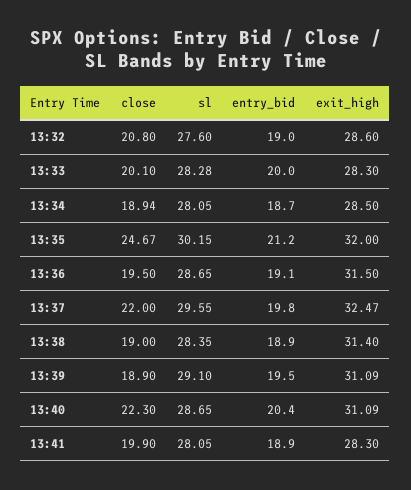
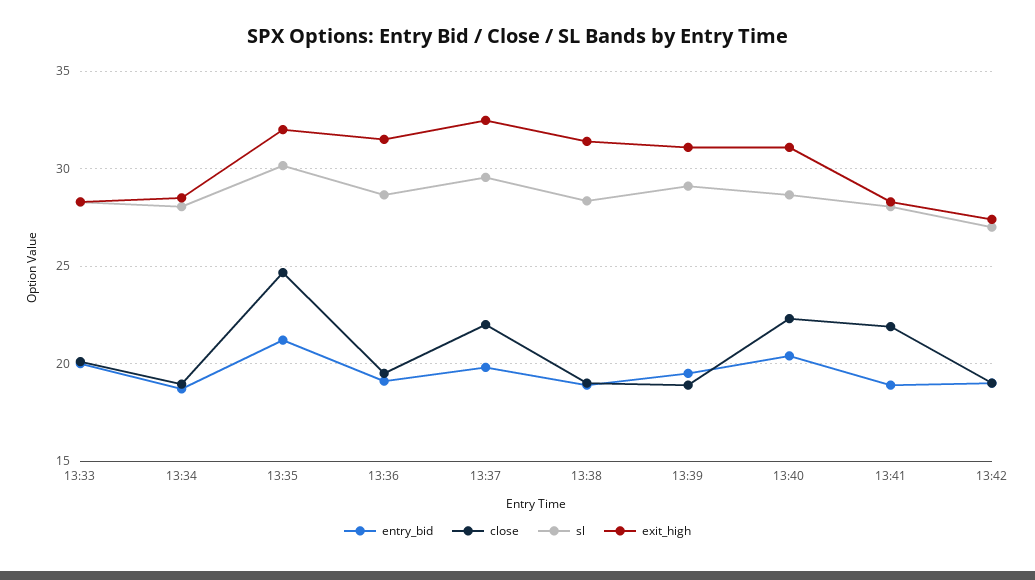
close, 13:32: 20.8 -> none
sl, 13:32: 27.6 -> none
entry_bid, 13:32: 19 -> none
exit_high, 13:32: 28.6 -> none
close, 13:41: 19.9 -> 22
entry_bid, 13:42: none -> 19
close, 13:42: none -> 19
sl, 13:42: none -> 27
exit_high, 13:42: none -> 27.5

